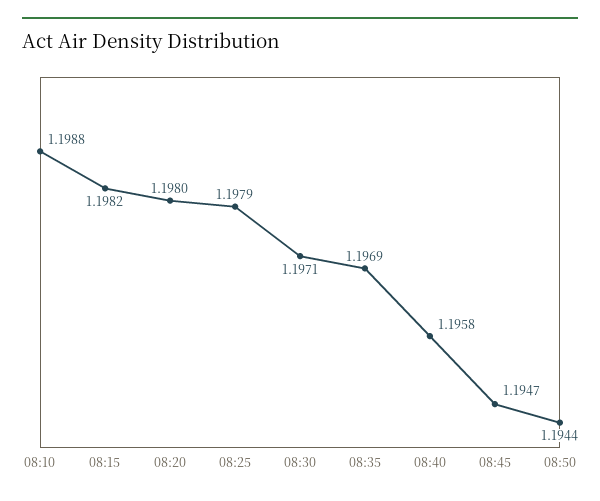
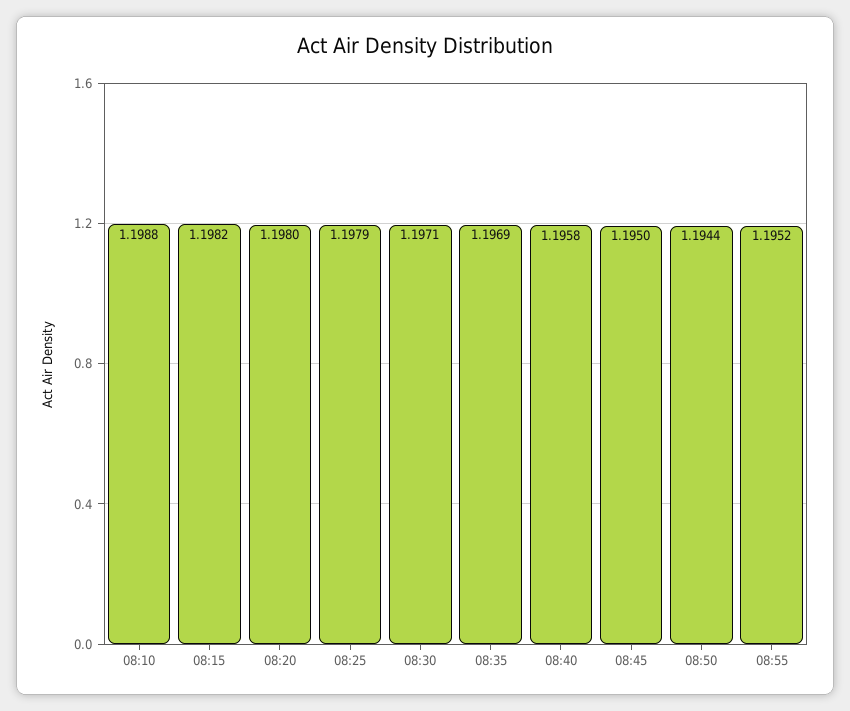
08:45: 1.1947 -> 1.195
08:55: none -> 1.1952

